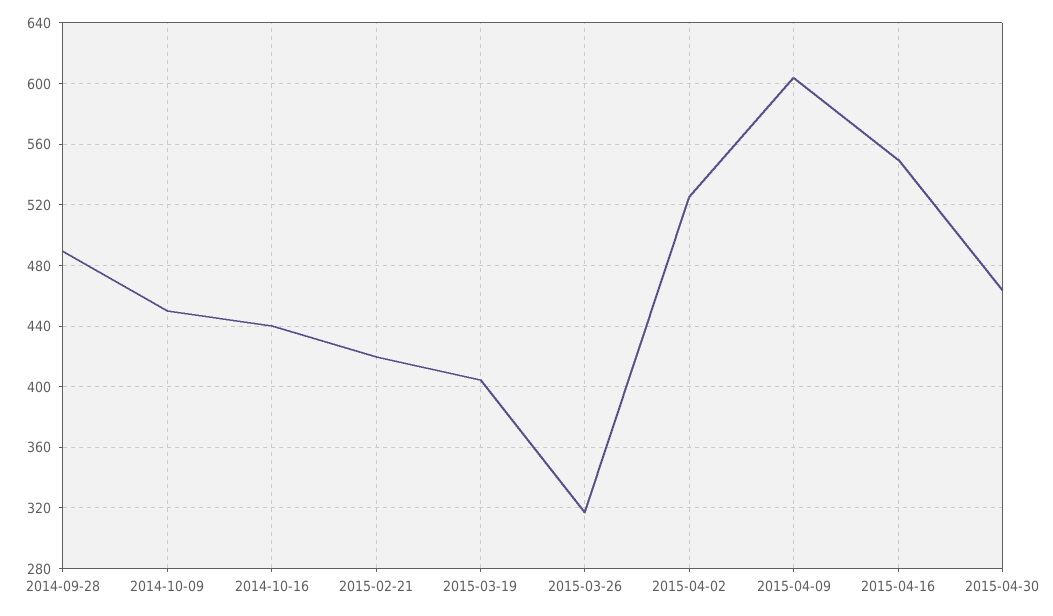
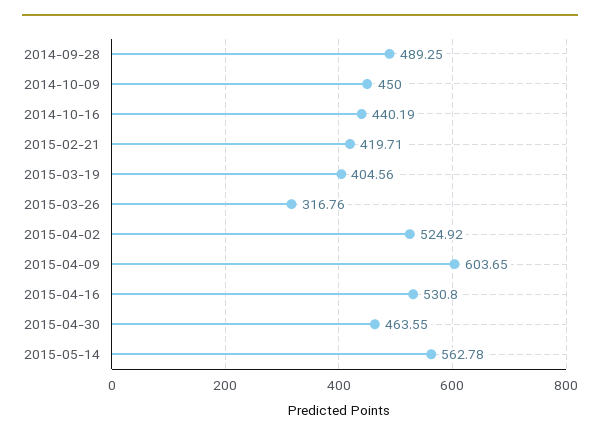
2015-04-16: 550 -> 530.8
2015-05-14: none -> 562.78

